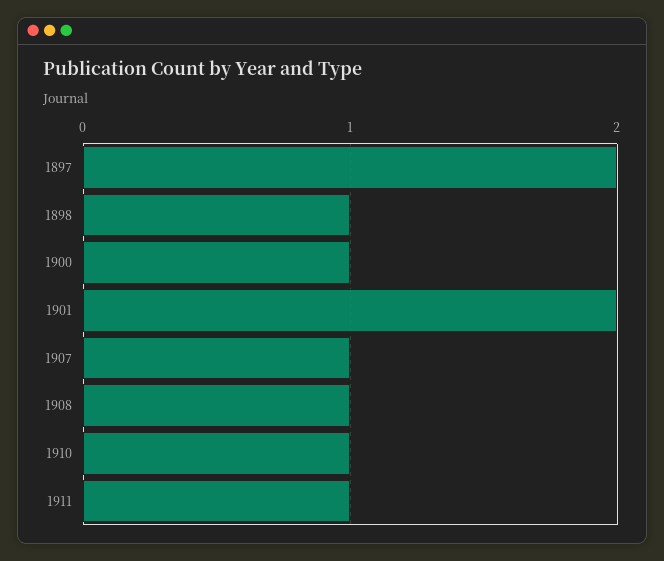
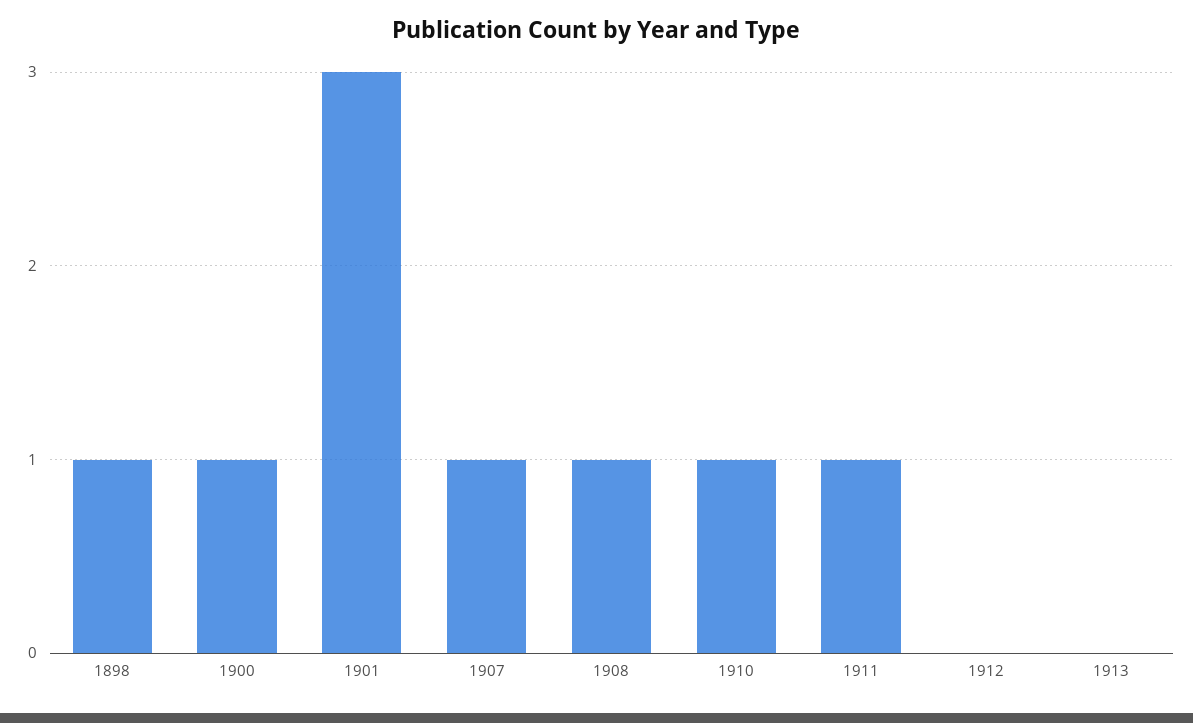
1897: 2 -> none
1901: 2 -> 3
1912: none -> 0
1913: none -> 0

